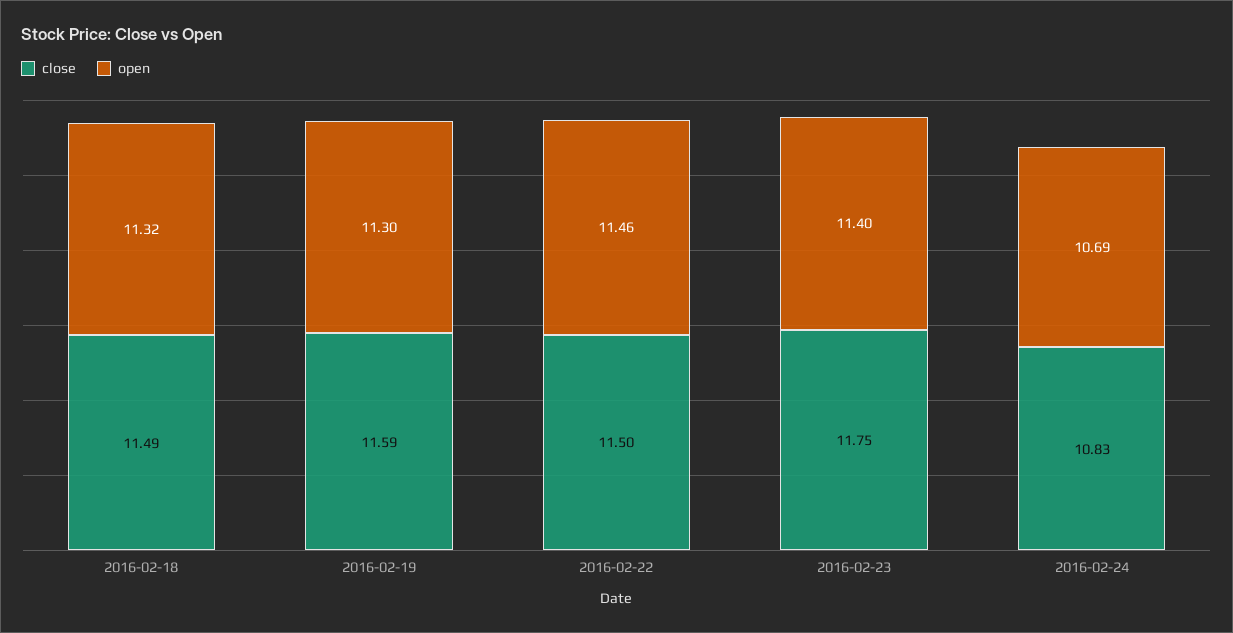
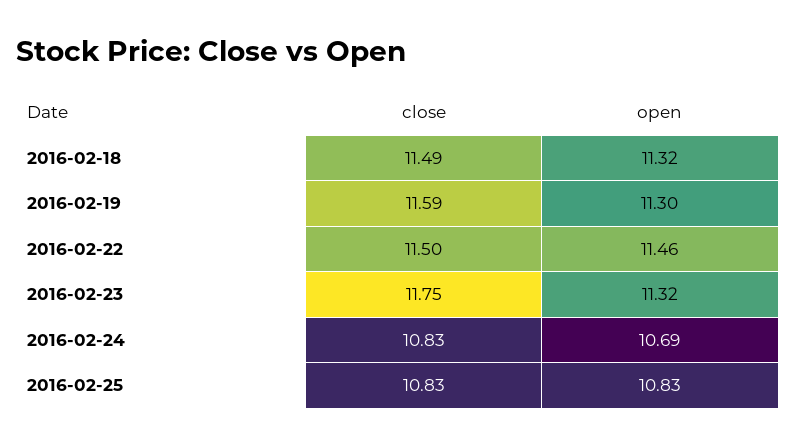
open, 2016-02-23: 11.4 -> 11.32
close, 2016-02-25: none -> 10.83
open, 2016-02-25: none -> 10.83

